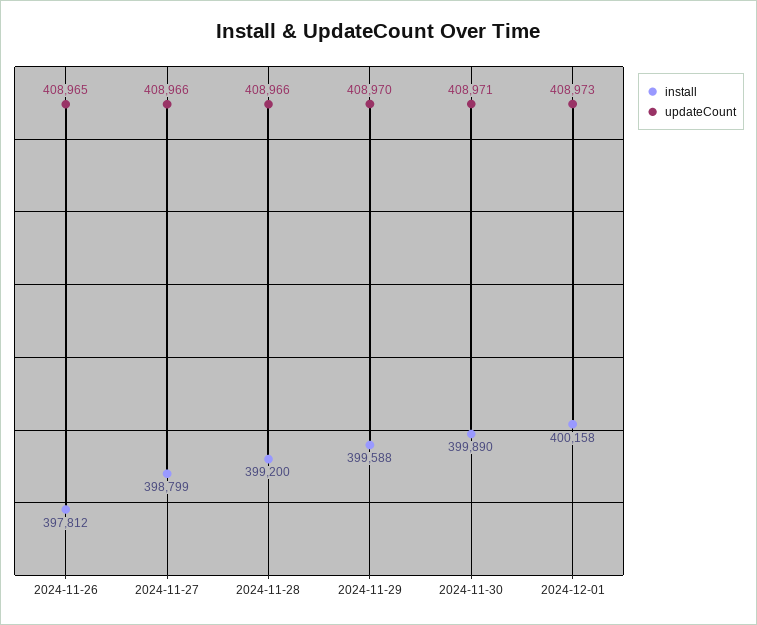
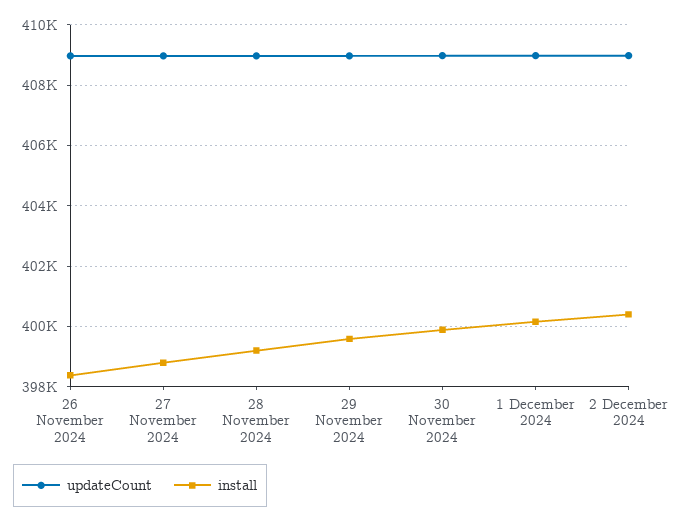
install, 2024-11-26: 397812 -> 398400
updateCount, 2 December 2024: none -> 409000
install, 2 December 2024: none -> 400400

